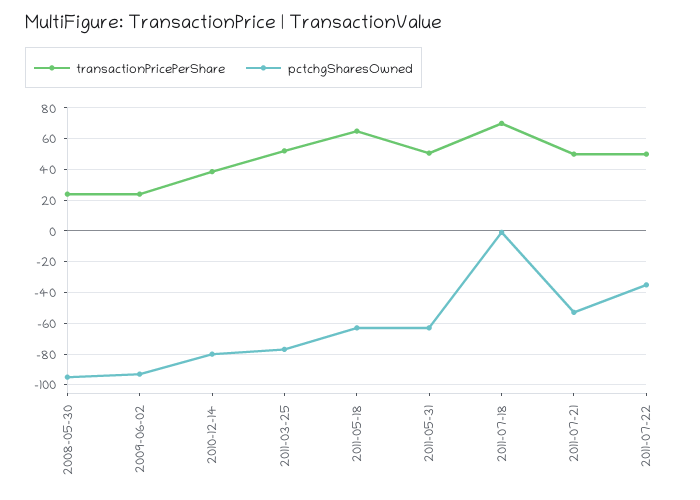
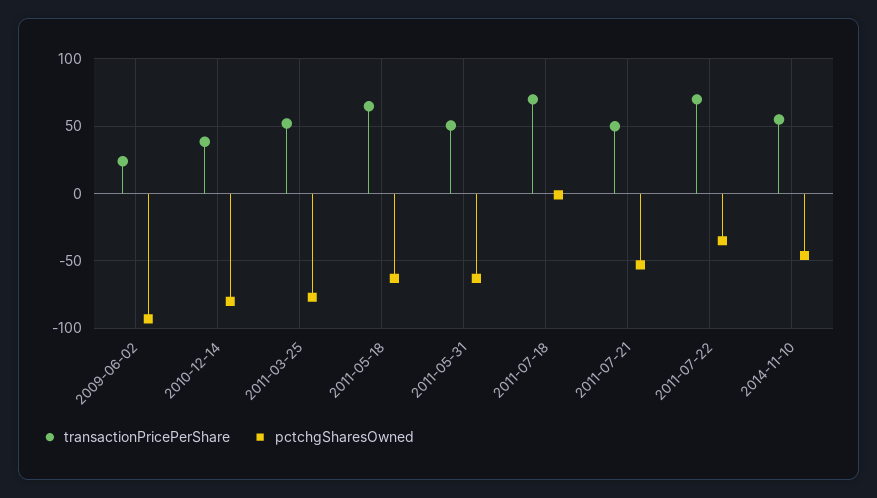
transactionPricePerShare, 2008-05-30: 25 -> none
pctchgSharesOwned, 2008-05-30: -95 -> none
transactionPricePerShare, 2011-07-22: 50 -> 70
transactionPricePerShare, 2014-11-10: none -> 55
pctchgSharesOwned, 2014-11-10: none -> -45

